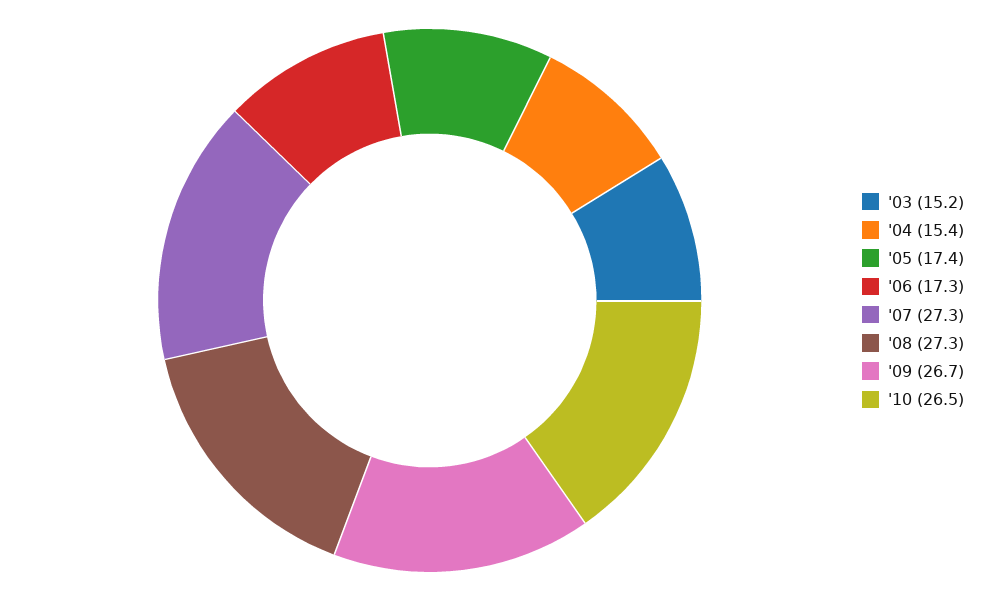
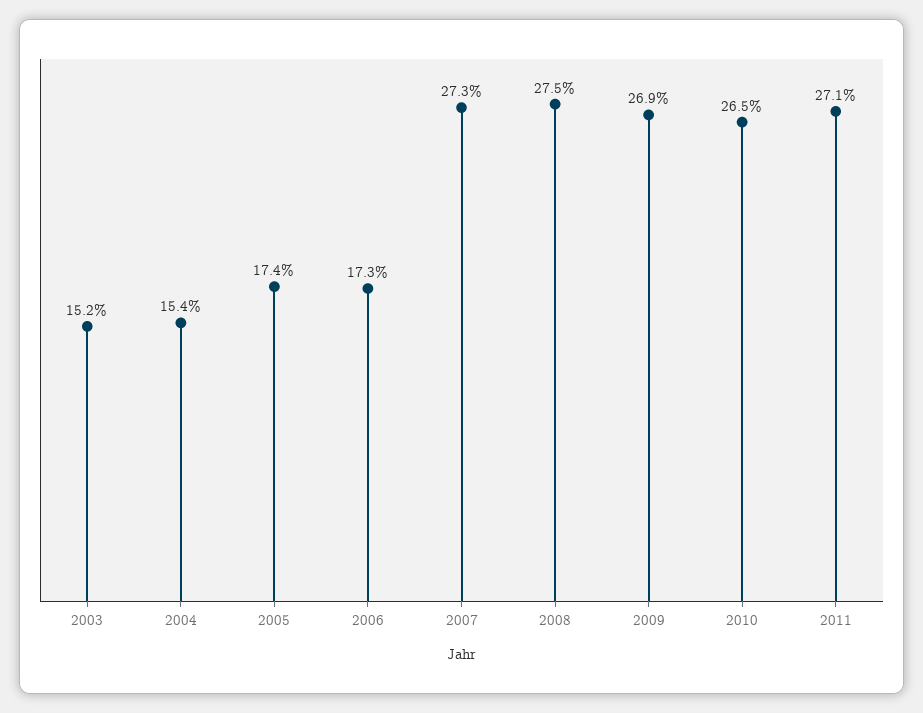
'08: 27.3 -> 27.5
'09: 26.7 -> 26.9
2011: none -> 27.1

